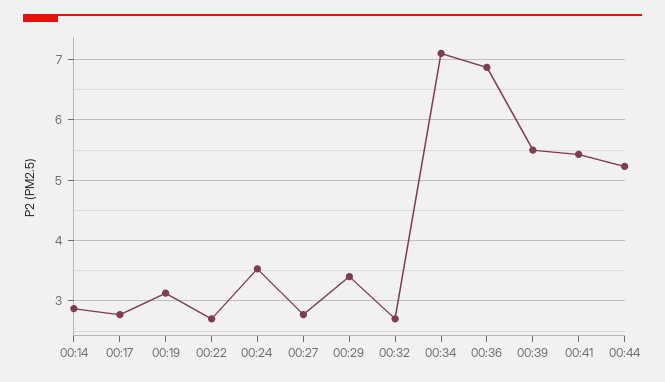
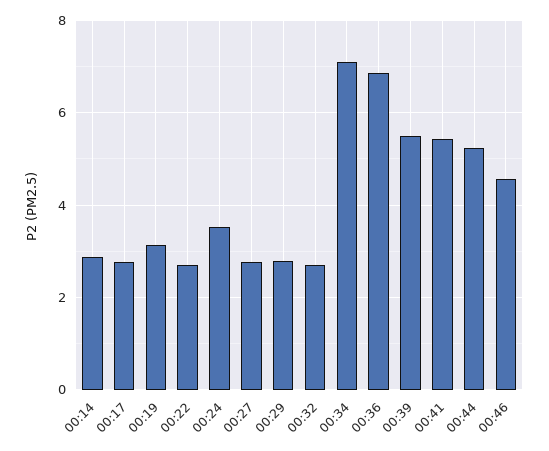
00:29: 3.4 -> 2.8
00:46: none -> 4.6

